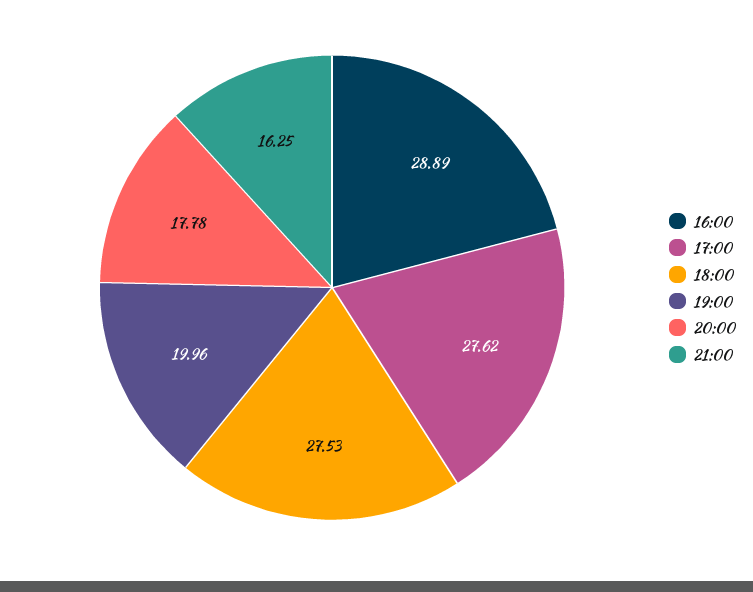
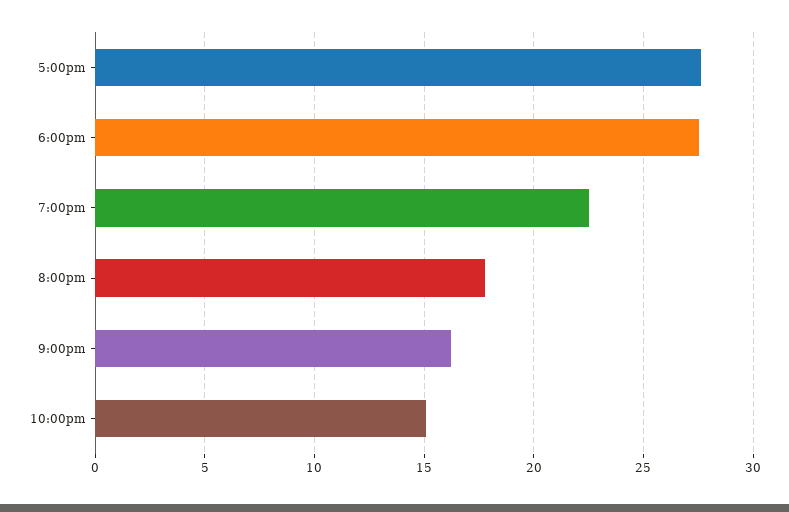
16:00: 28.89 -> none
19:00: 19.96 -> 22.5
10:00pm: none -> 15

